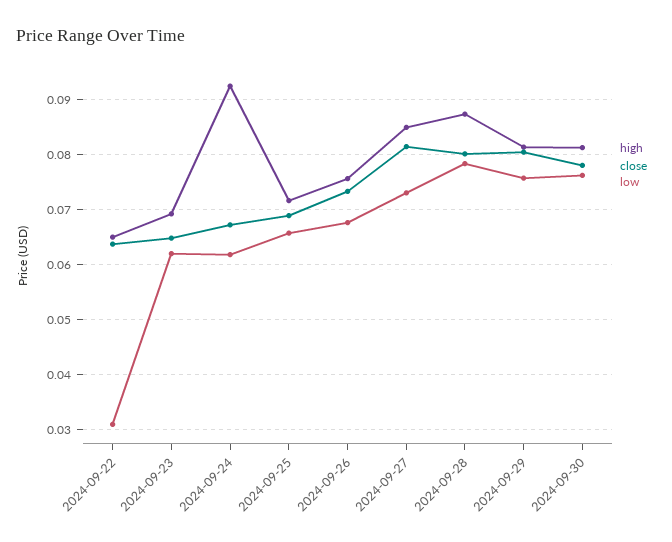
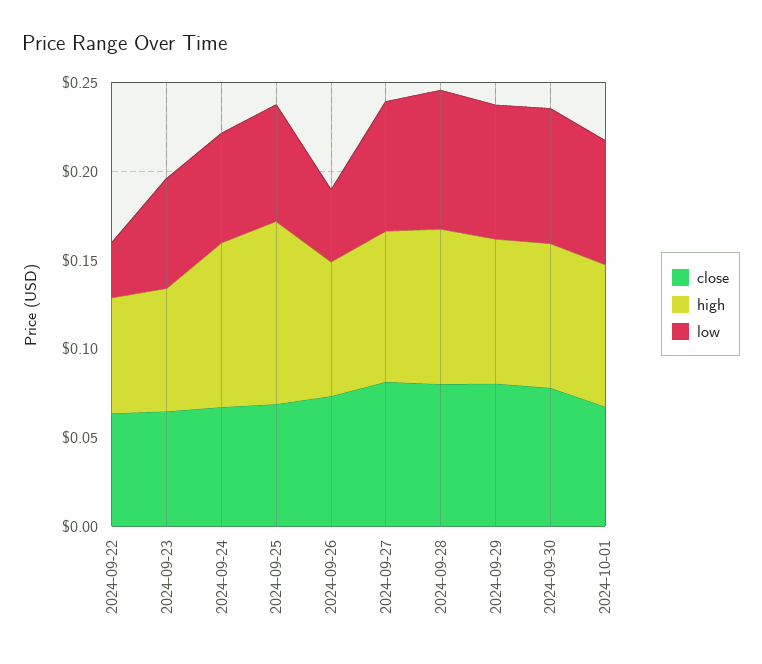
high, 2024-09-25: 0.072 -> 0.1
low, 2024-09-26: 0.068 -> 0.04
close, 2024-10-01: none -> 0.07
high, 2024-10-01: none -> 0.08
low, 2024-10-01: none -> 0.07

